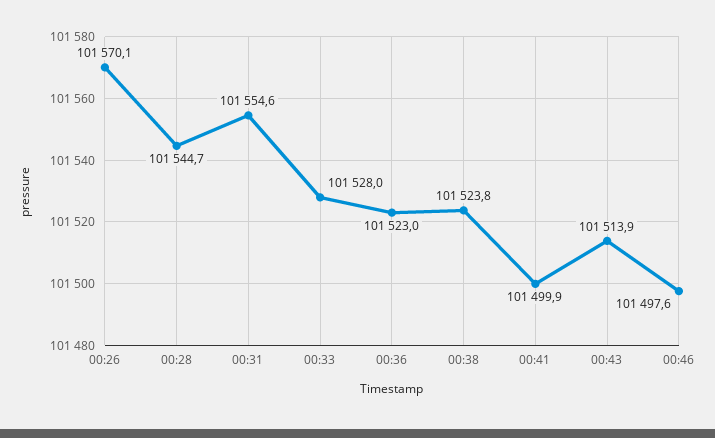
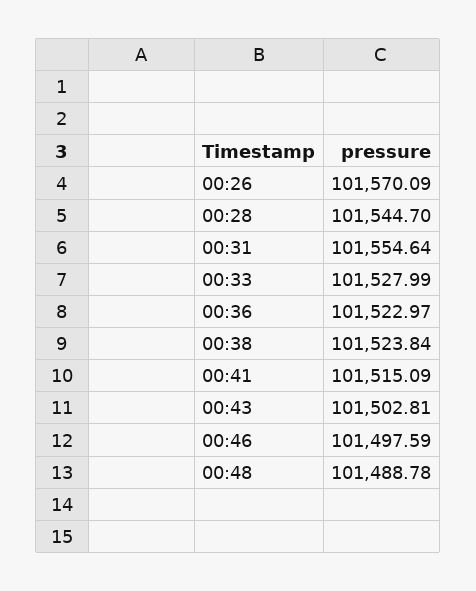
00:41: 101499.9 -> 101515.09
00:43: 101513.9 -> 101502.81
00:48: none -> 101488.78

